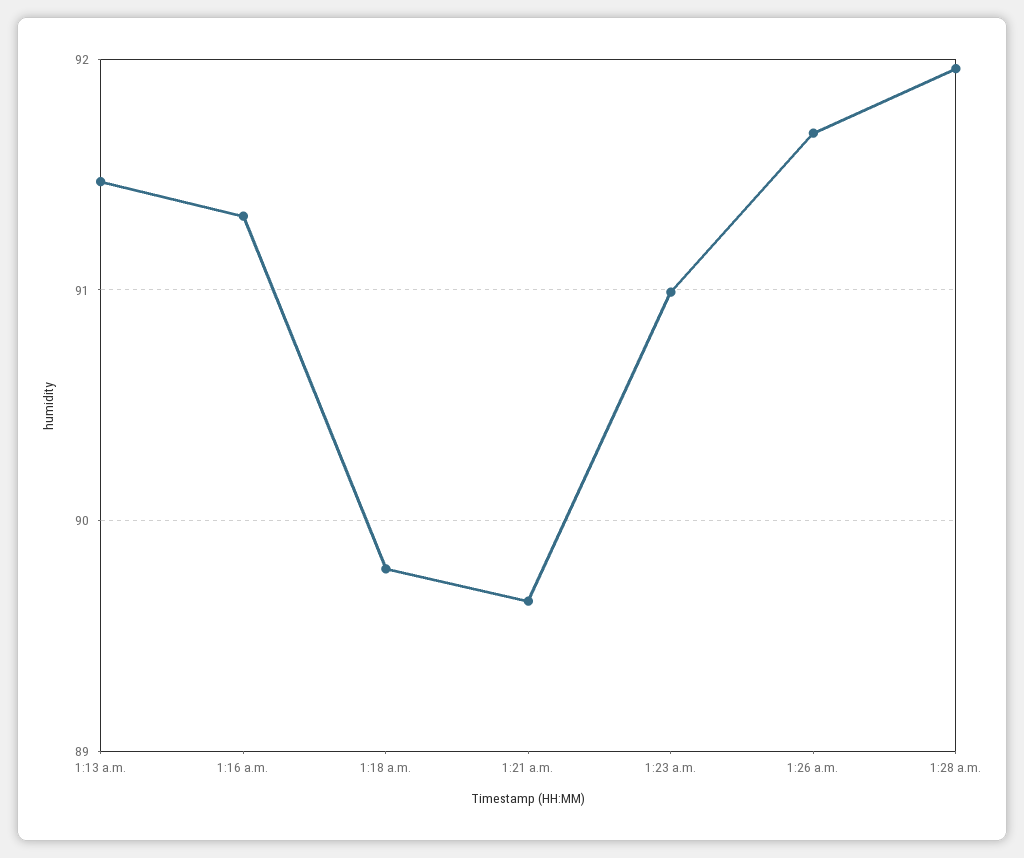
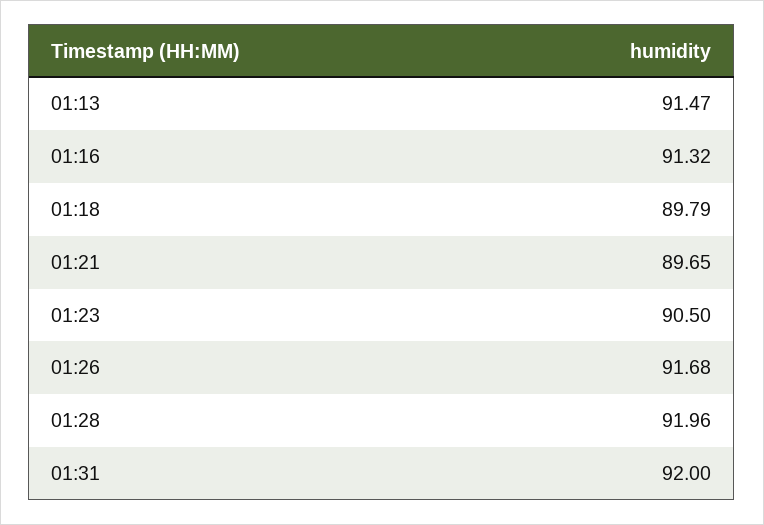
1:23 a.m.: 91 -> 90.5
01:31: none -> 92

